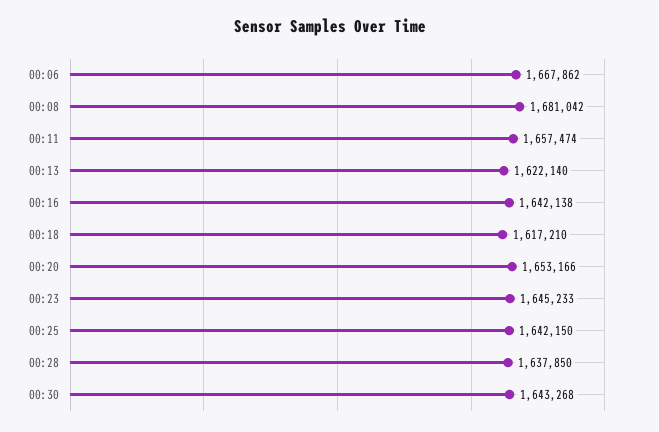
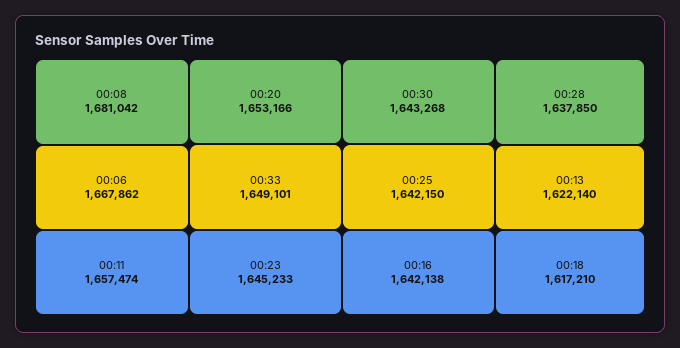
00:33: none -> 1649101

